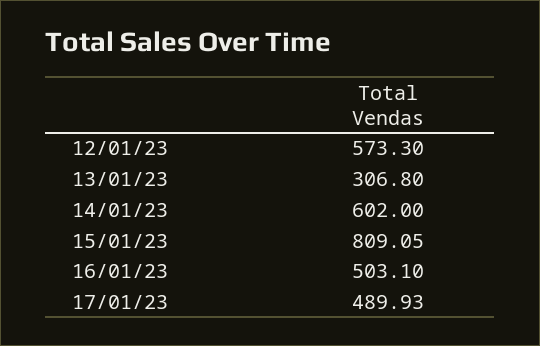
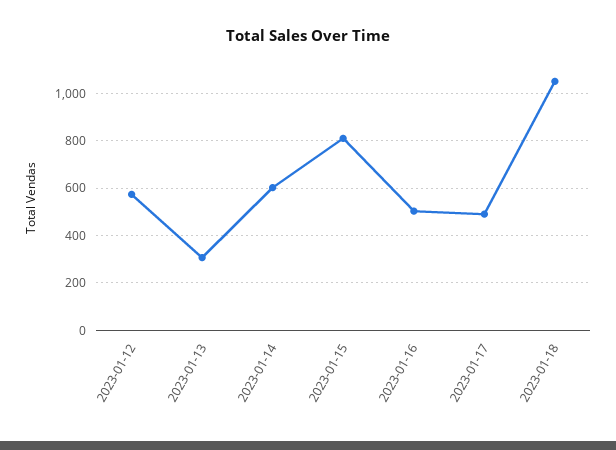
2023-01-18: none -> 1050

